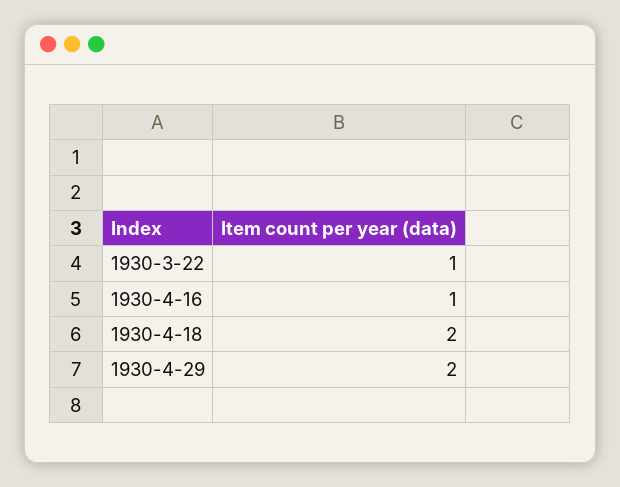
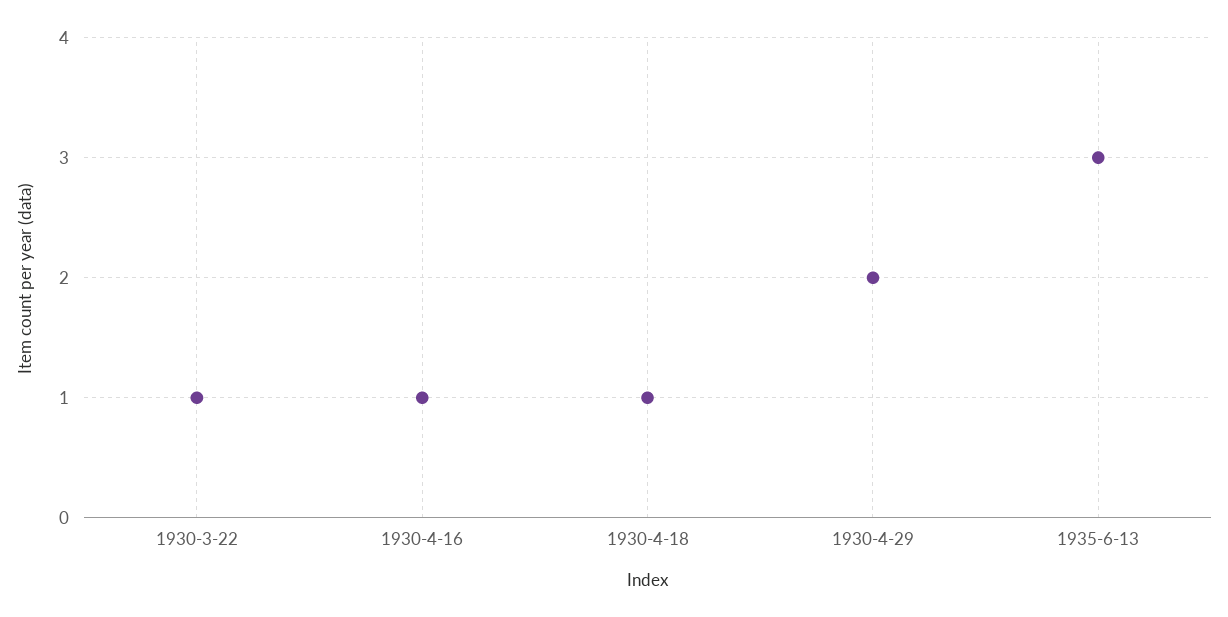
1930-4-18: 2 -> 1
1935-6-13: none -> 3

